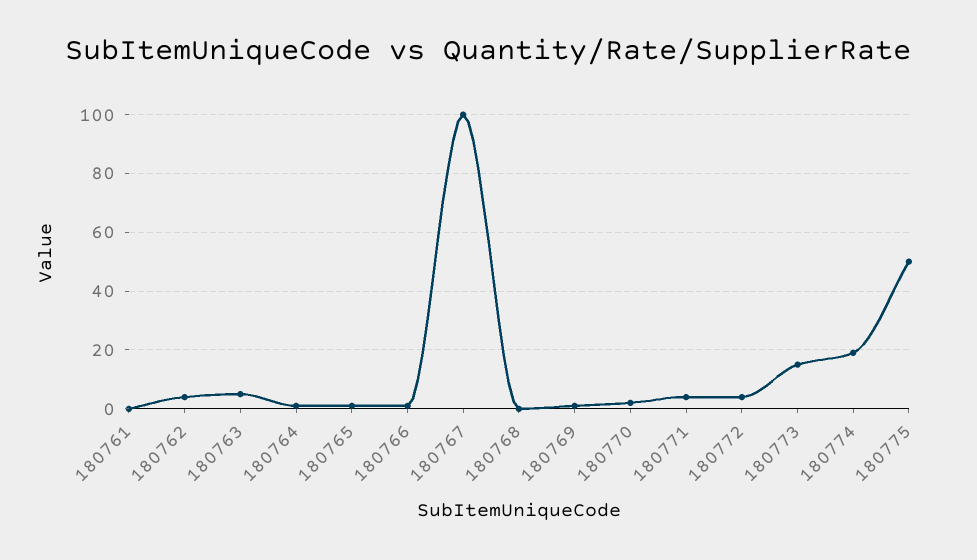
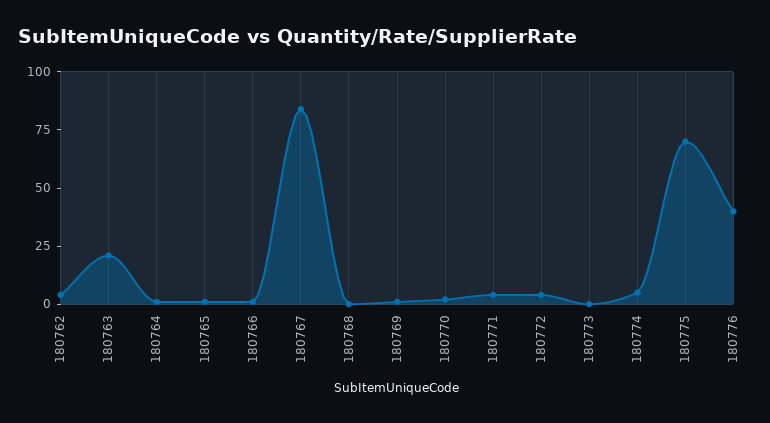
180761: 0 -> none
180763: 5 -> 20
180767: 100 -> 85
180773: 15 -> 0
180774: 20 -> 5
180775: 50 -> 70
180776: none -> 40

